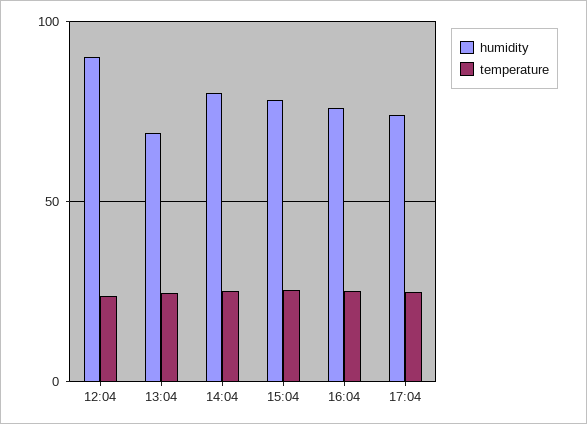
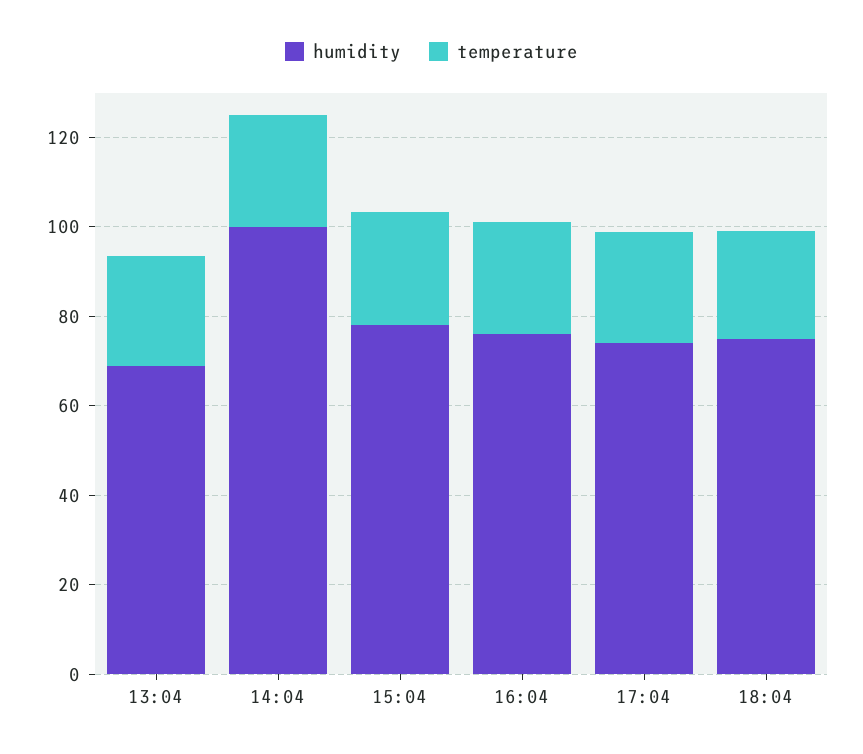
humidity, 12:04: 90 -> none
temperature, 12:04: 25 -> none
humidity, 14:04: 80 -> 100
humidity, 18:04: none -> 75
temperature, 18:04: none -> 25

